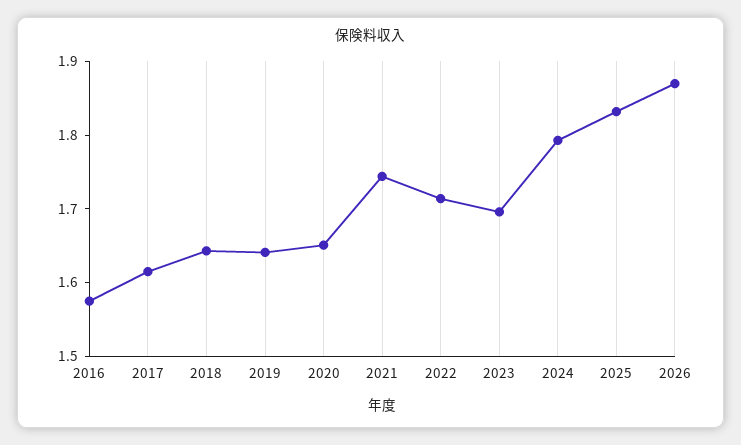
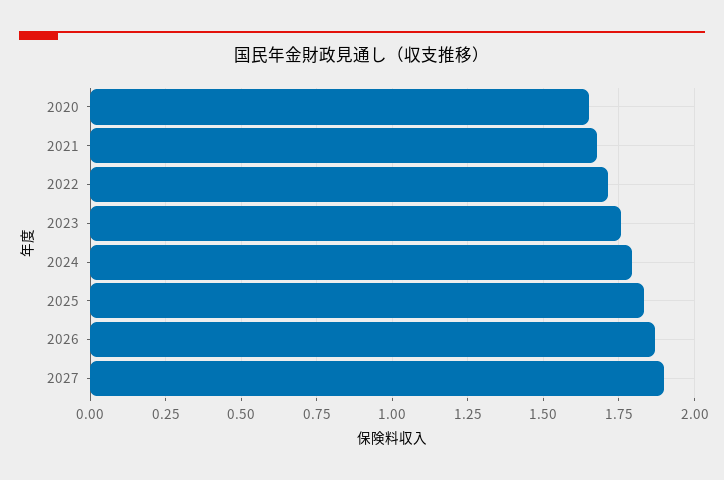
2016: 1.58 -> none
2017: 1.62 -> none
2018: 1.64 -> none
2019: 1.64 -> none
2021: 1.74 -> 1.675
2023: 1.7 -> 1.75
2027: none -> 1.9

